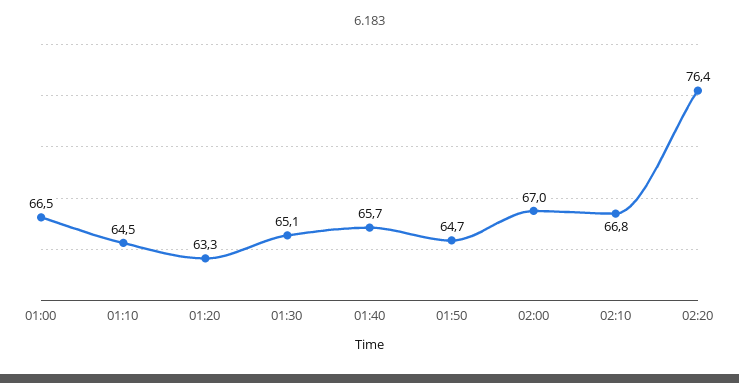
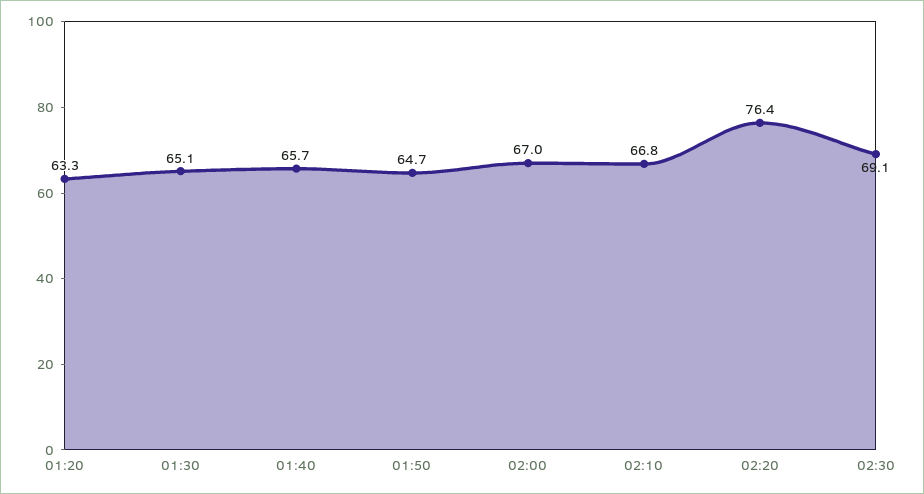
01:00: 66.5 -> none
01:10: 64.5 -> none
02:30: none -> 69.1

